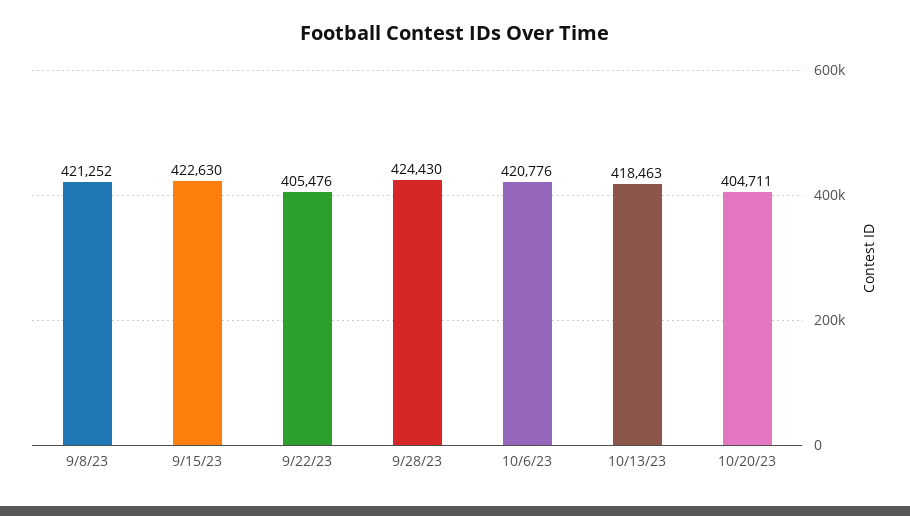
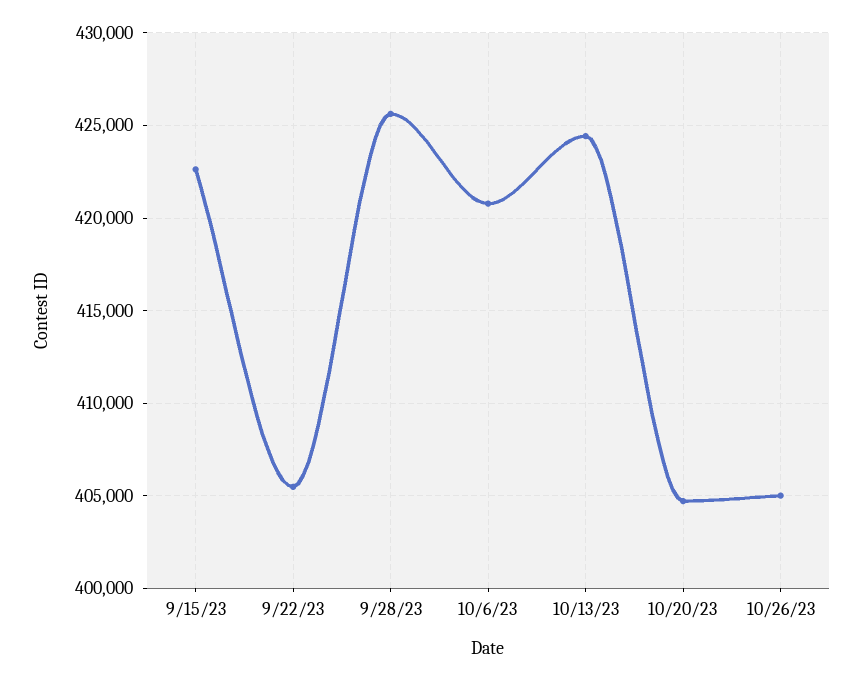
9/8/23: 421252 -> none
9/28/23: 424430 -> 425500
10/13/23: 418463 -> 424500
10/26/23: none -> 405000

